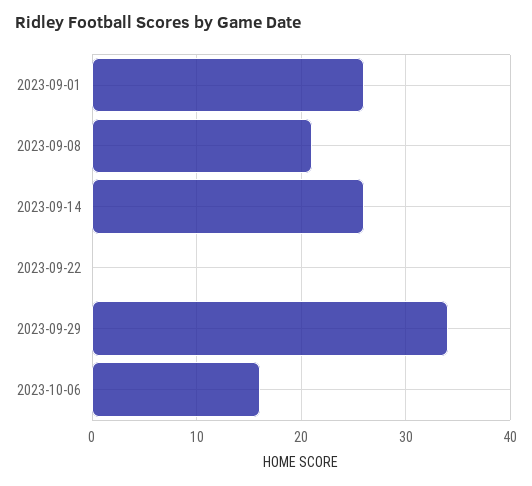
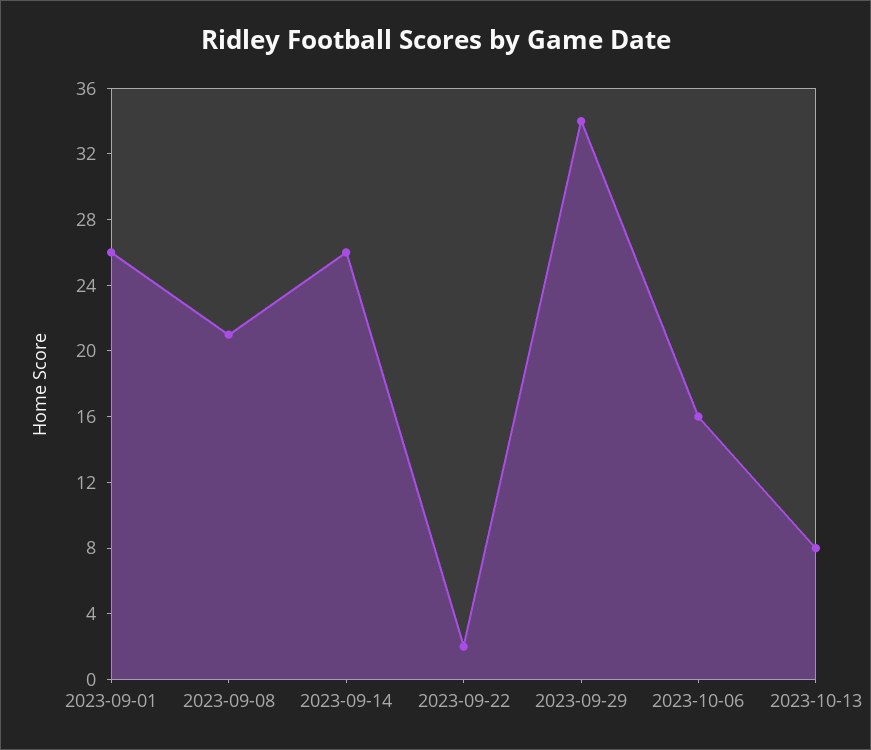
2023-09-22: 0 -> 2
2023-10-13: none -> 8

